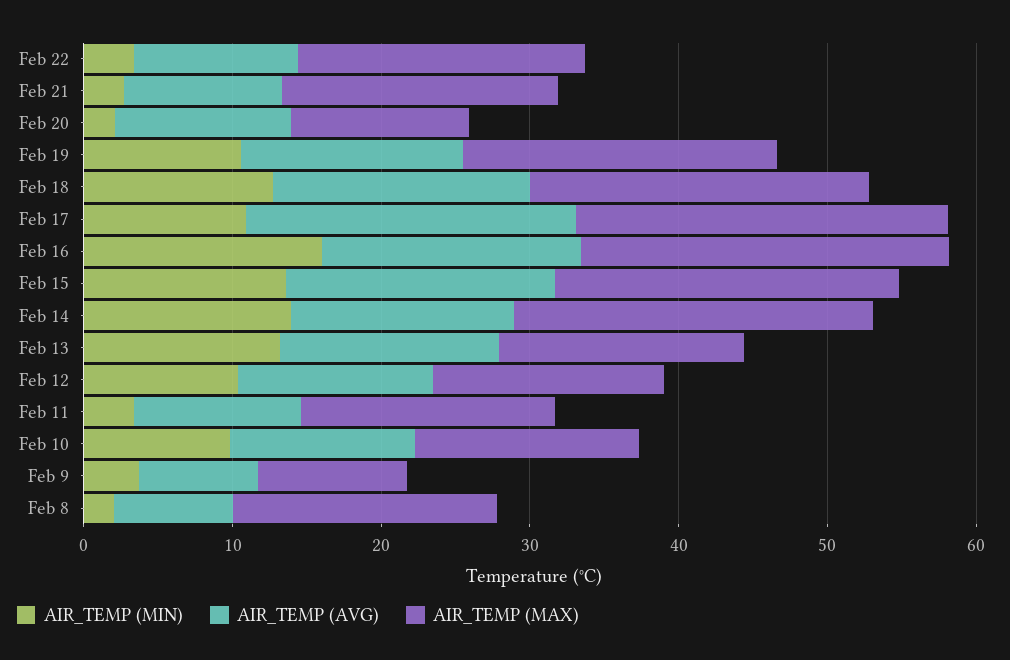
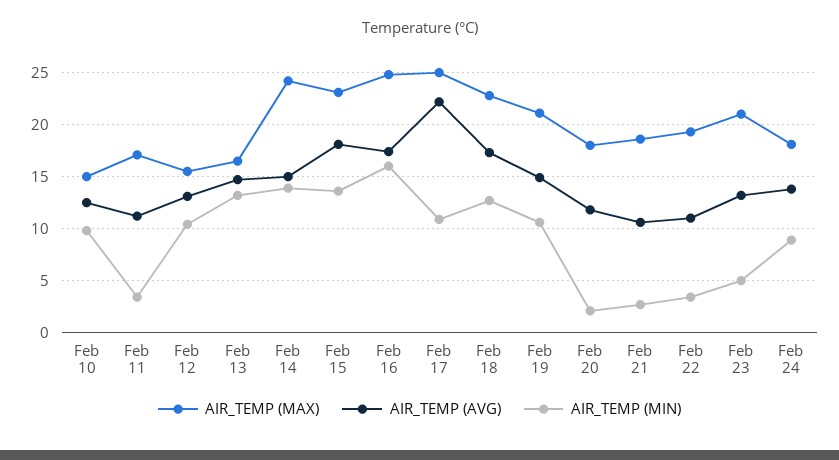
AIR_TEMP (MAX), Feb 20: 12 -> 18
AIR_TEMP (MIN), Feb 9: 4 -> none
AIR_TEMP (AVG), Feb 9: 8 -> none
AIR_TEMP (MAX), Feb 9: 10 -> none
AIR_TEMP (MIN), Feb 8: 2 -> none
AIR_TEMP (AVG), Feb 8: 8 -> none
AIR_TEMP (MAX), Feb 8: 18 -> none
AIR_TEMP (MAX), Feb 23: none -> 21
AIR_TEMP (AVG), Feb 23: none -> 13
AIR_TEMP (MIN), Feb 23: none -> 5
AIR_TEMP (MAX), Feb 24: none -> 18
AIR_TEMP (AVG), Feb 24: none -> 14
AIR_TEMP (MIN), Feb 24: none -> 9

